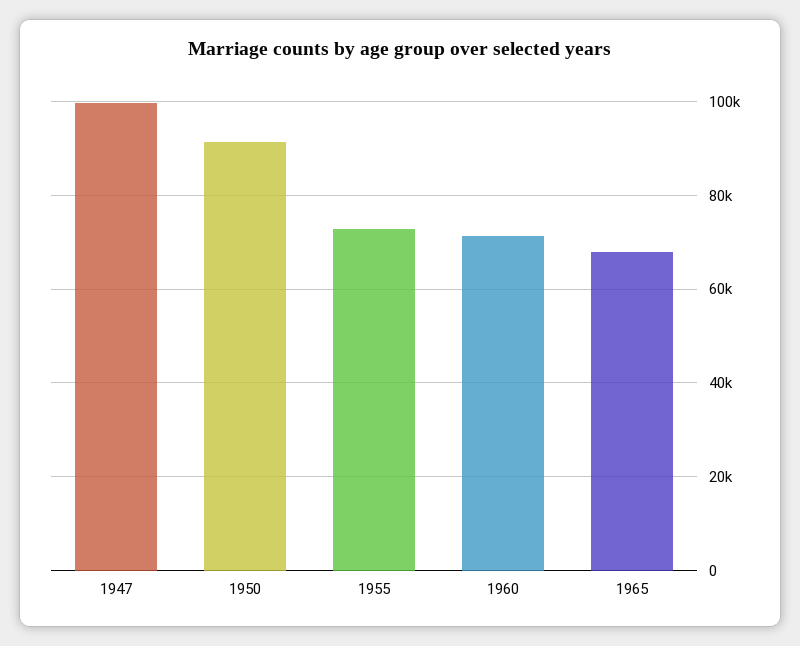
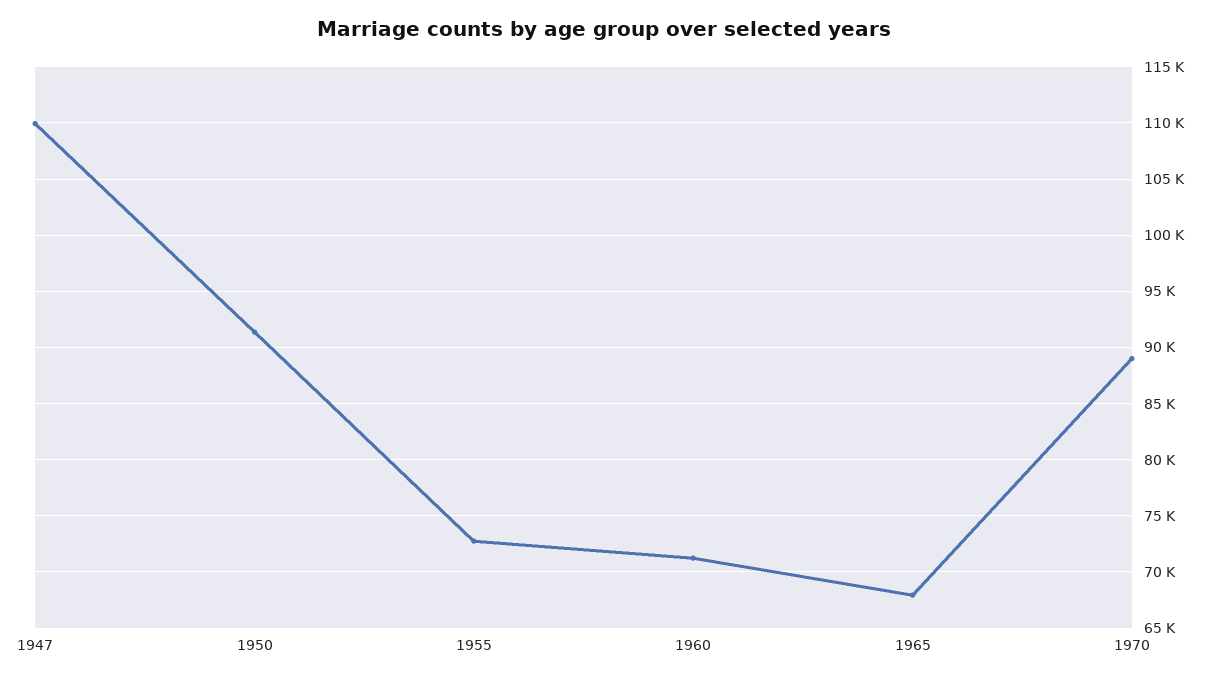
1947: 100000 -> 110000
1970: none -> 89000

